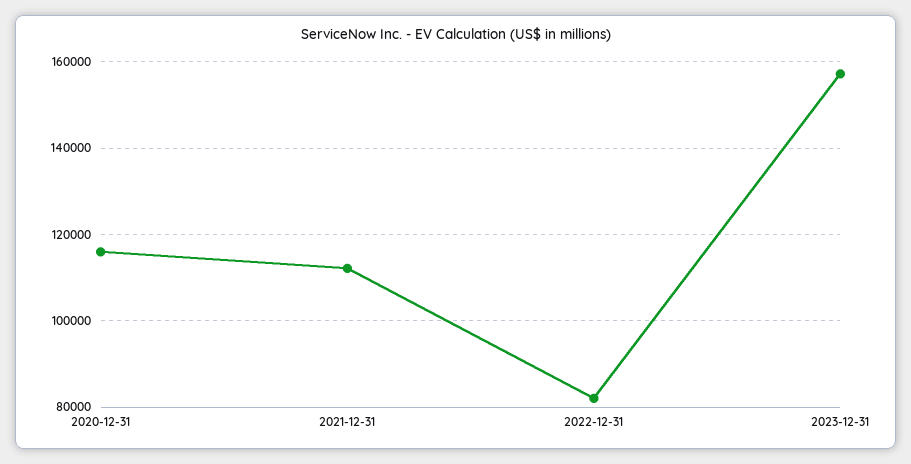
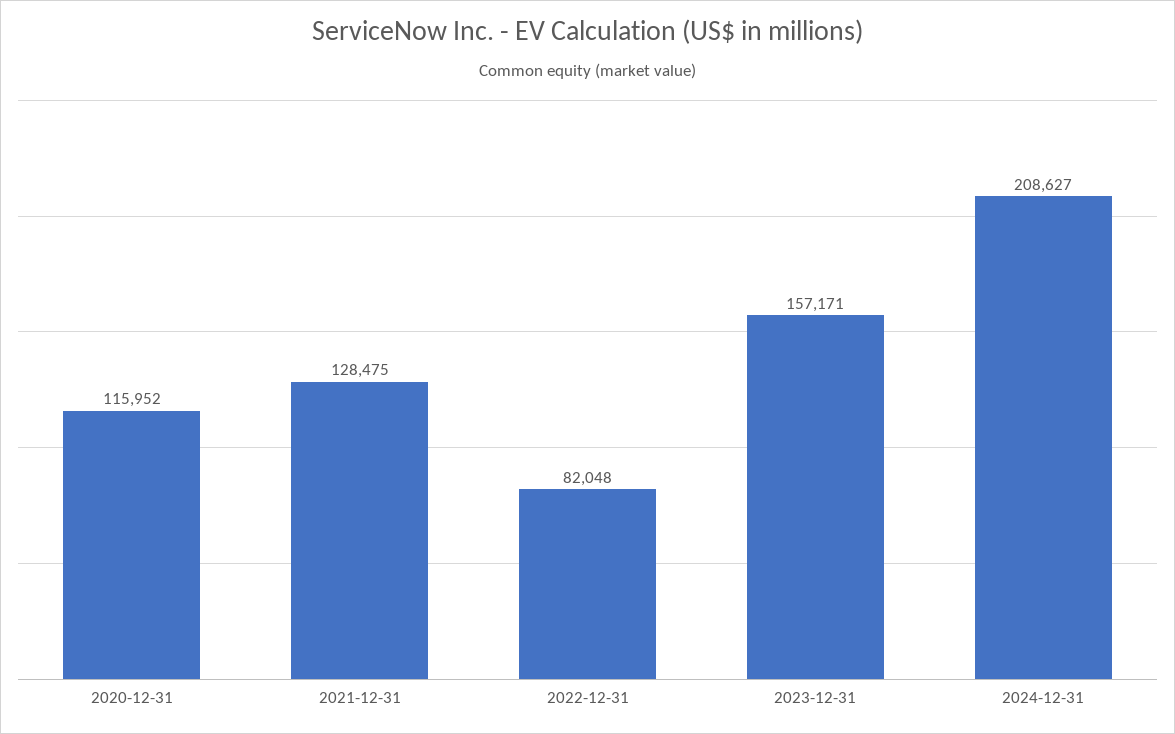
2021-12-31: 112000 -> 128475
2024-12-31: none -> 208627

